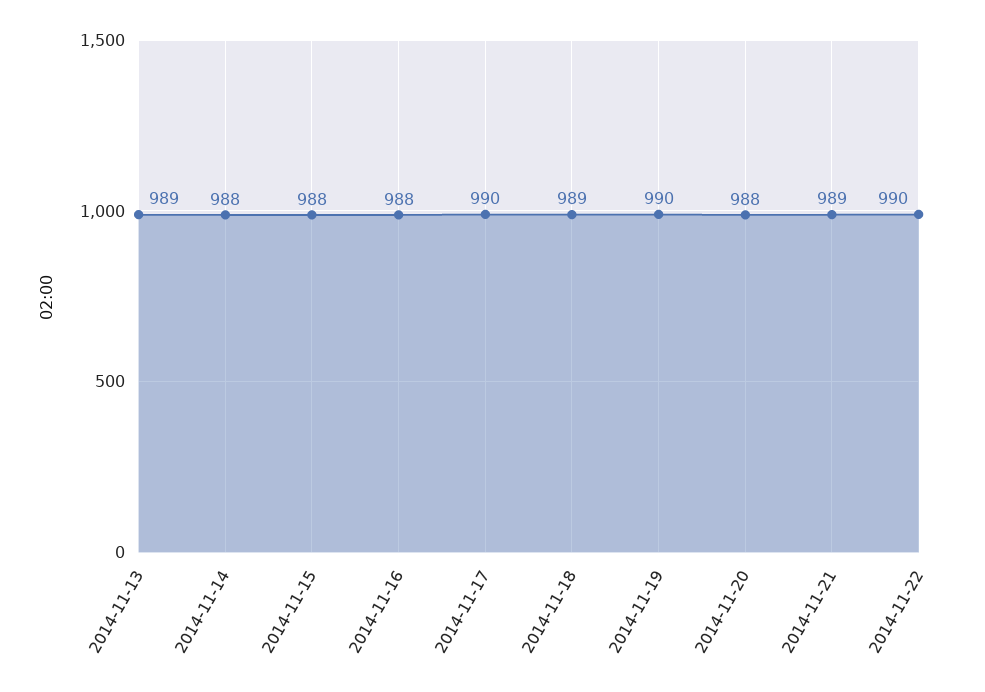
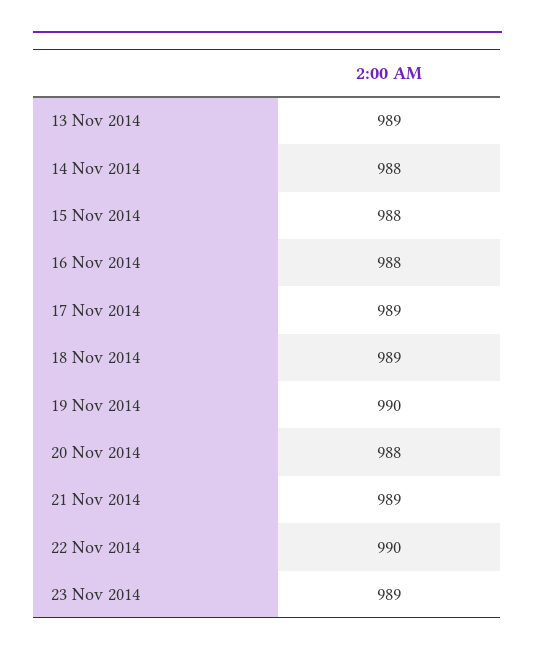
2014-11-17: 990 -> 989
23 Nov 2014: none -> 989

